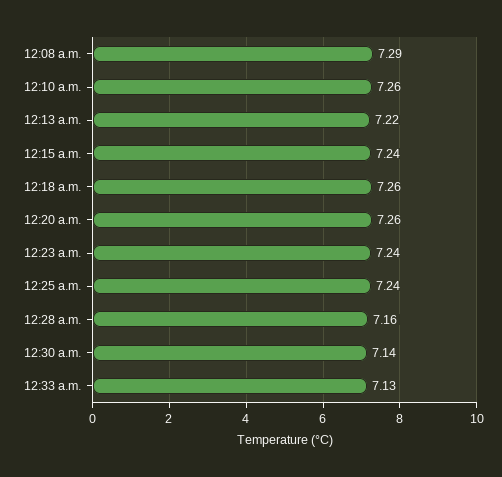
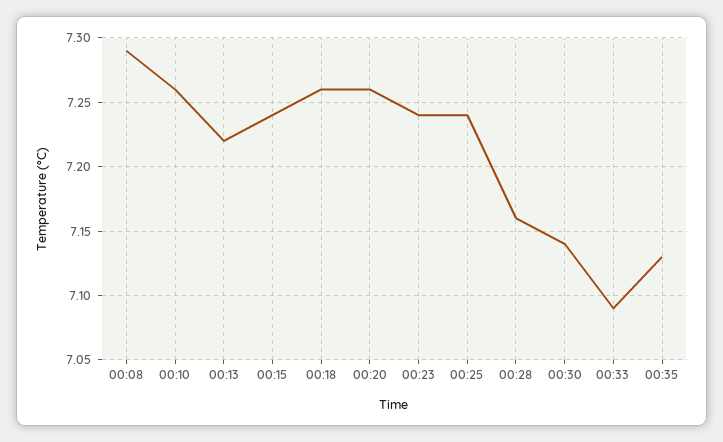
12:33 a.m.: 7.13 -> 7.09
00:35: none -> 7.13

